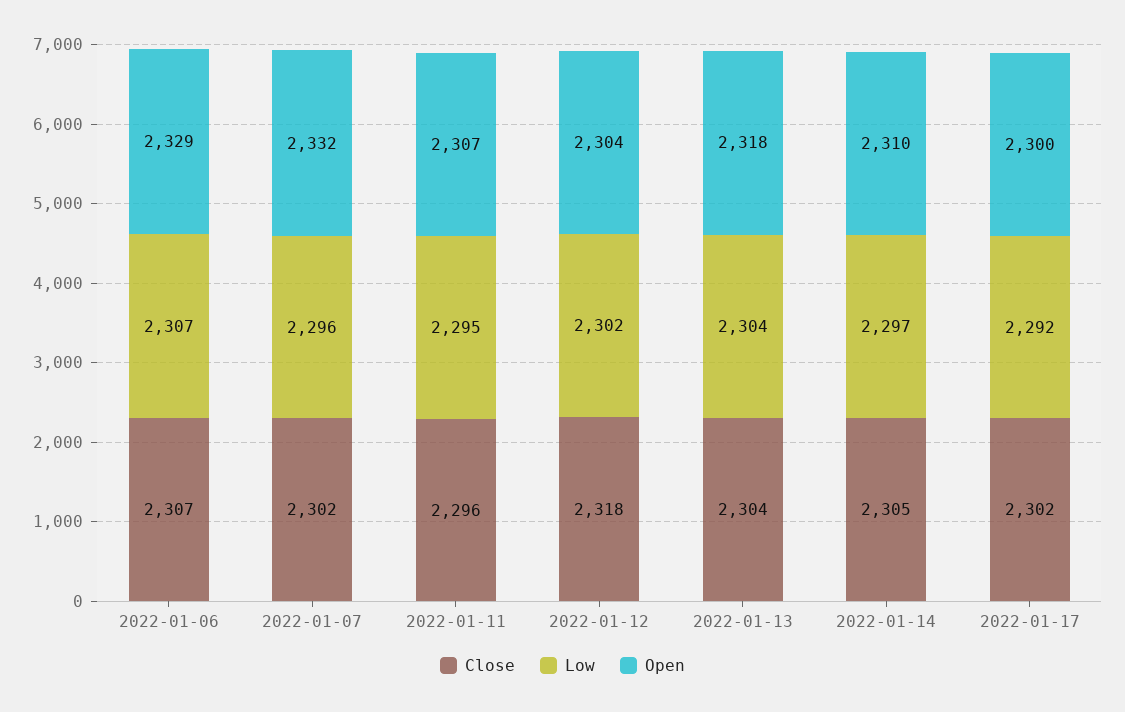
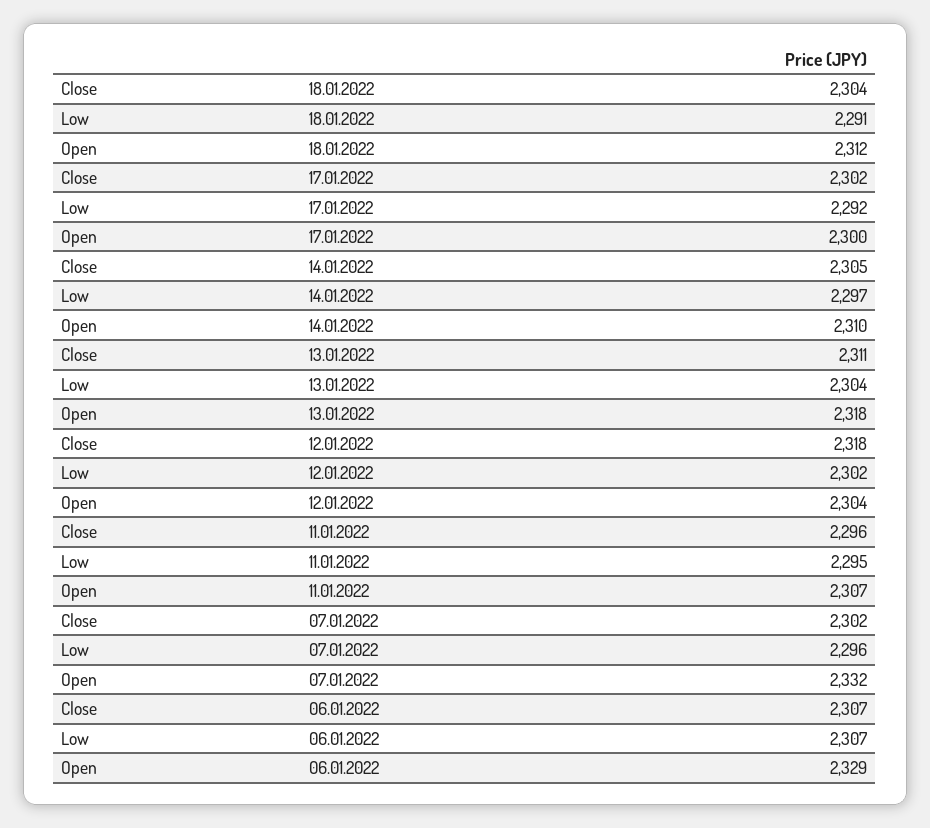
Close, 2022-01-13: 2304 -> 2311
Close, 18.01.2022: none -> 2304
Low, 18.01.2022: none -> 2291
Open, 18.01.2022: none -> 2312

